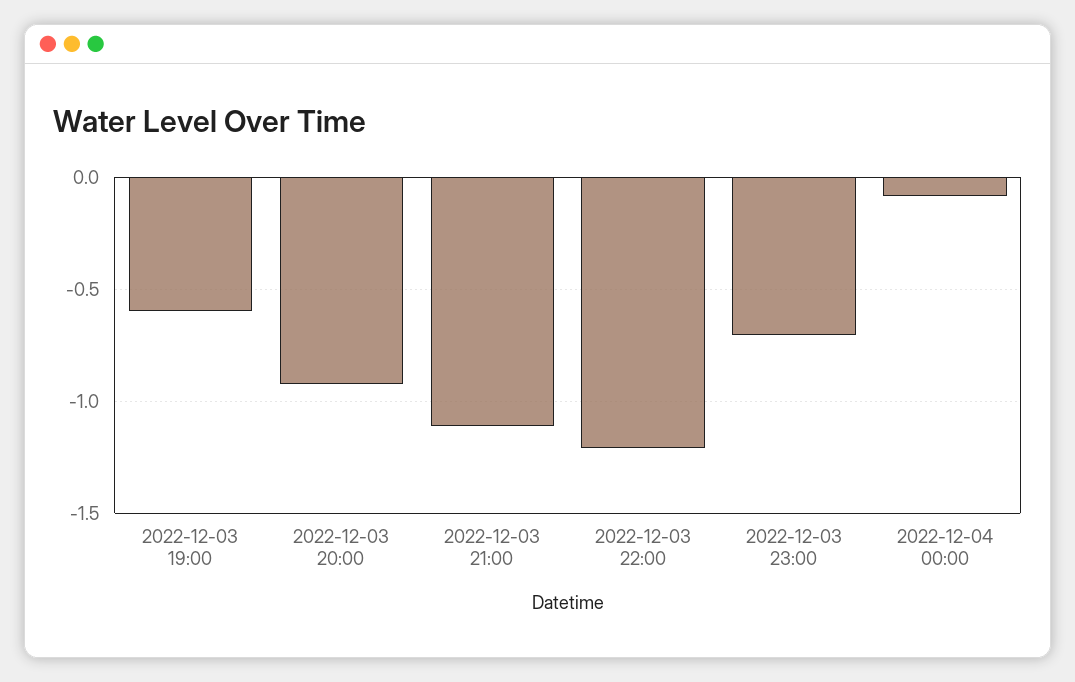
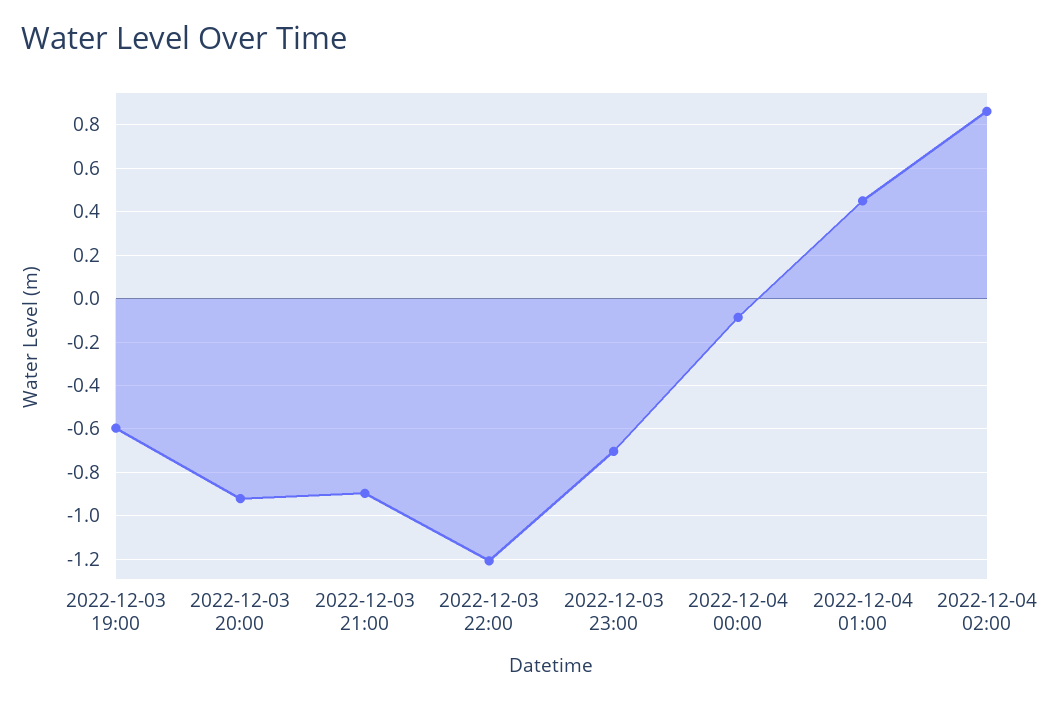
2022-12-03 21:00: -1.1 -> -0.9
2022-12-04 01:00: none -> 0.45
2022-12-04 02:00: none -> 0.85

